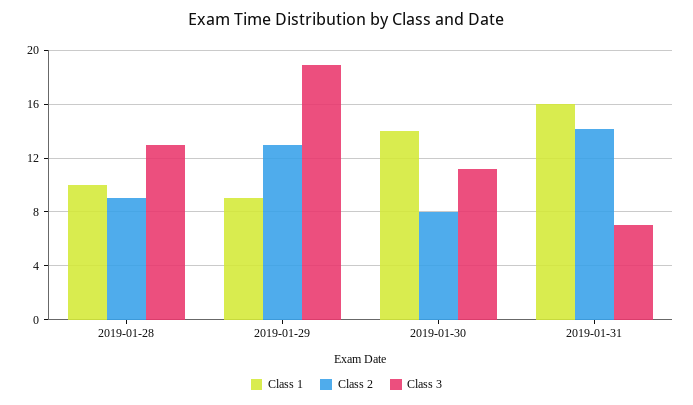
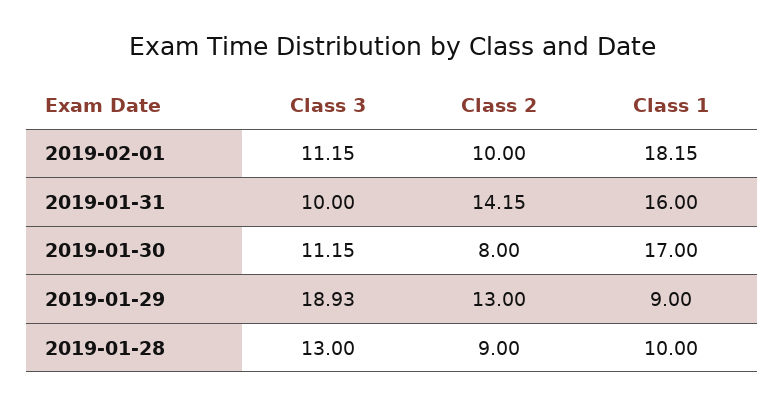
Class 1, 2019-01-30: 14 -> 17
Class 3, 2019-01-31: 7 -> 10
Class 3, 2019-02-01: none -> 11.15
Class 2, 2019-02-01: none -> 10
Class 1, 2019-02-01: none -> 18.15

